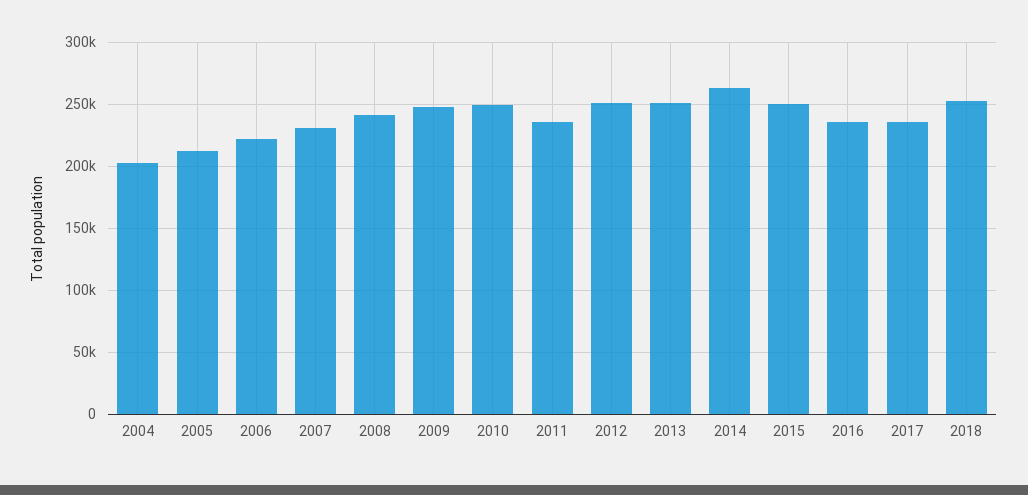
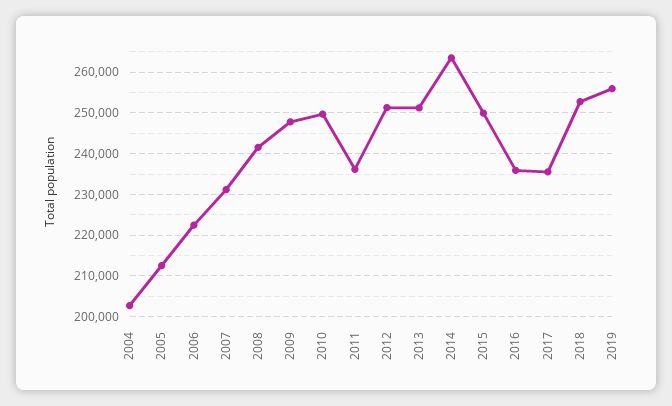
2019: none -> 256000

